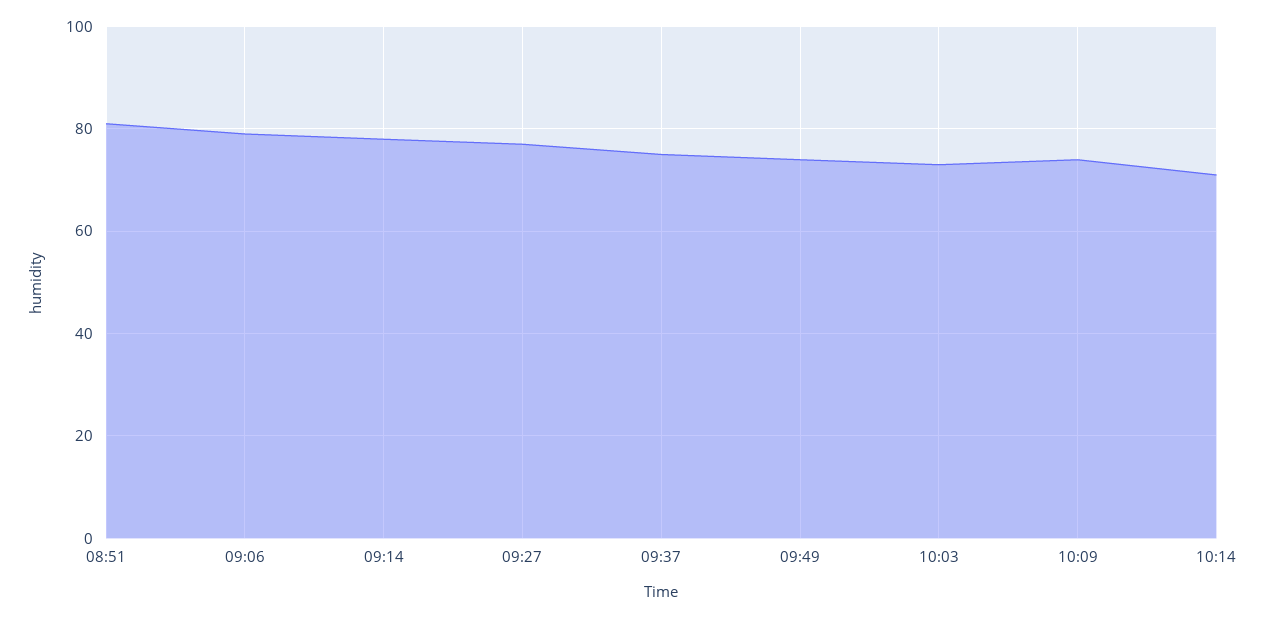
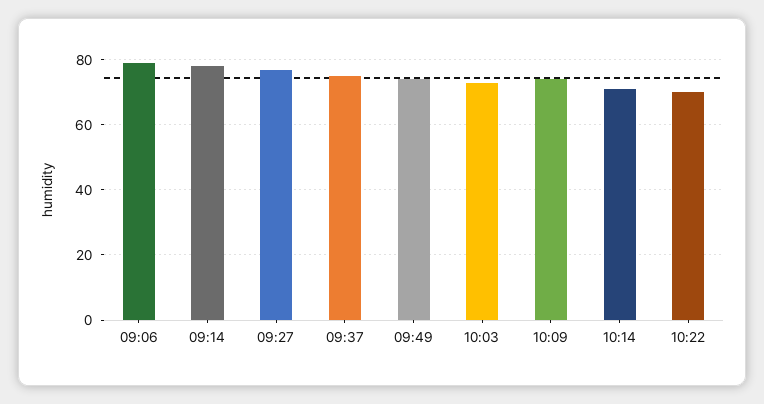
08:51: 80 -> none
10:22: none -> 70

